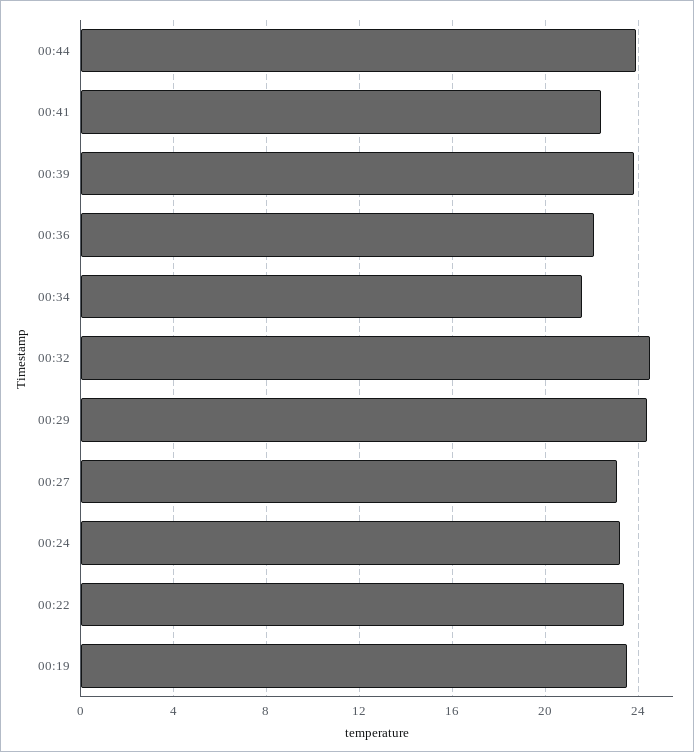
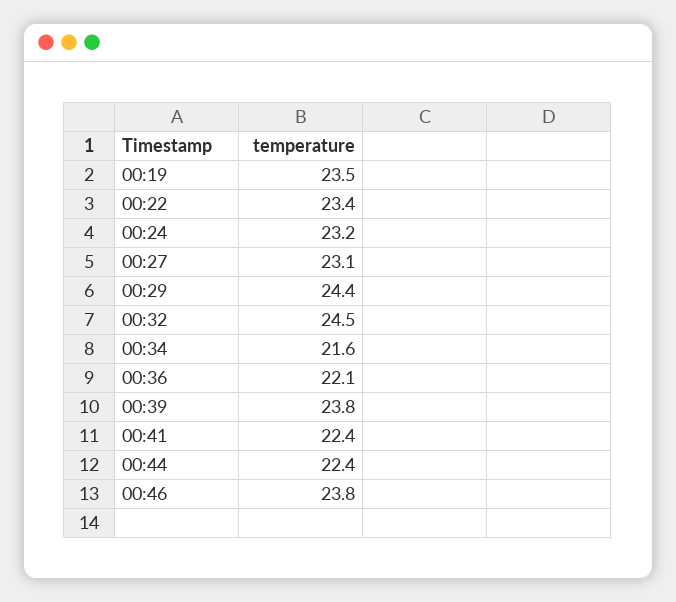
00:44: 24 -> 22.4
00:46: none -> 23.8

